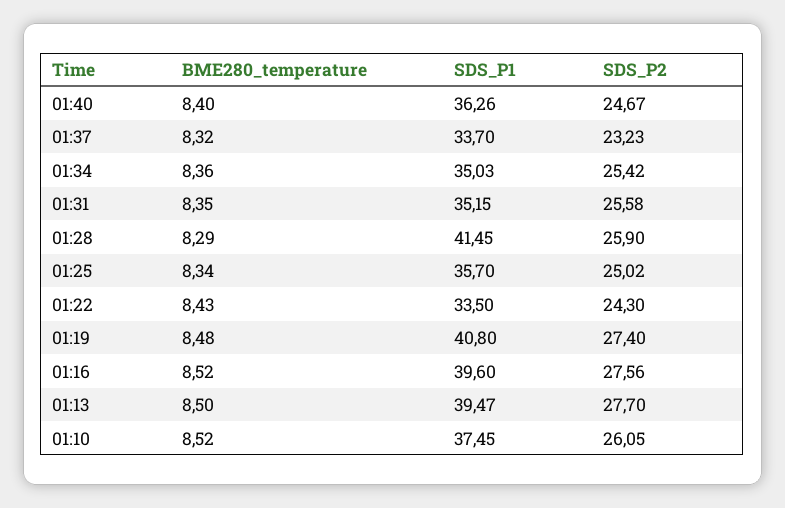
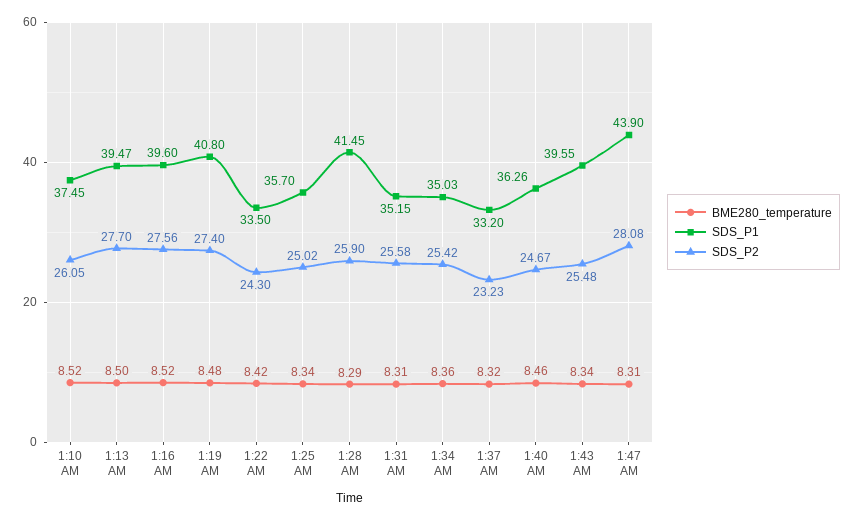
BME280_temperature, 01:40: 8.4 -> 8.46
SDS_P1, 01:37: 33.7 -> 33.2
BME280_temperature, 01:31: 8.35 -> 8.31
BME280_temperature, 01:22: 8.43 -> 8.42
BME280_temperature, 1:43 AM: none -> 8.34
SDS_P1, 1:43 AM: none -> 39.55
SDS_P2, 1:43 AM: none -> 25.48
BME280_temperature, 1:47 AM: none -> 8.31
SDS_P1, 1:47 AM: none -> 43.9
SDS_P2, 1:47 AM: none -> 28.08

